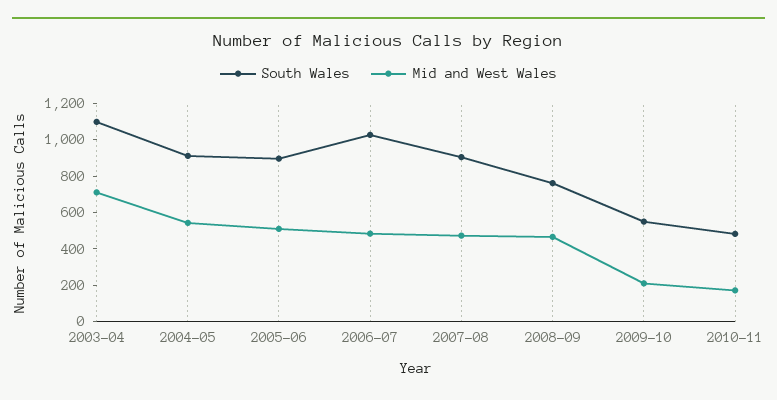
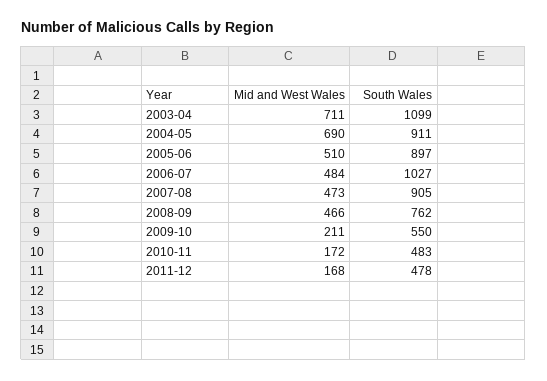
Mid and West Wales, 2004-05: 550 -> 690
Mid and West Wales, 2011-12: none -> 168
South Wales, 2011-12: none -> 478

